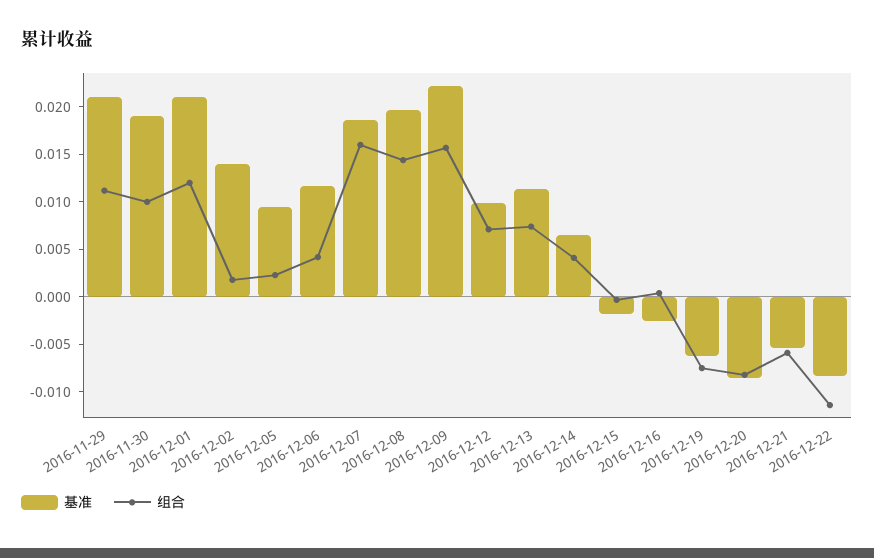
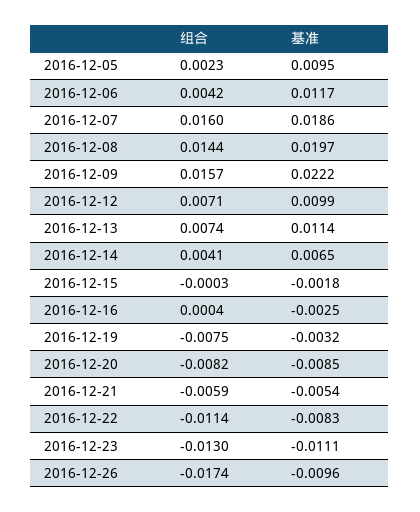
基准, 2016-11-29: 0.021 -> none
组合, 2016-11-29: 0.011 -> none
基准, 2016-11-30: 0.019 -> none
组合, 2016-11-30: 0.01 -> none
基准, 2016-12-01: 0.021 -> none
组合, 2016-12-01: 0.012 -> none
基准, 2016-12-02: 0.014 -> none
组合, 2016-12-02: 0.002 -> none
基准, 2016-12-19: -0.006 -> -0.0032
组合, 2016-12-23: none -> -0.013
基准, 2016-12-23: none -> -0.0111
组合, 2016-12-26: none -> -0.0174
基准, 2016-12-26: none -> -0.0096

